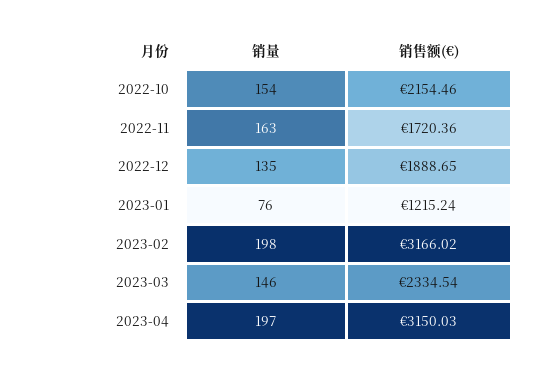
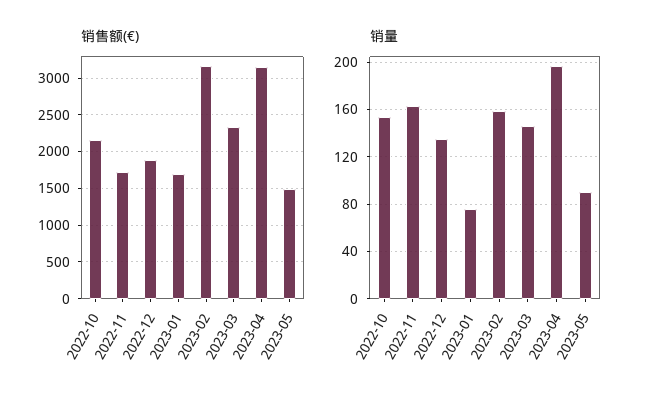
销售额(€), 2023-01: 1215.24 -> 1700
销量, 2023-02: 198 -> 160
销售额(€), 2023-05: none -> 1500
销量, 2023-05: none -> 90

